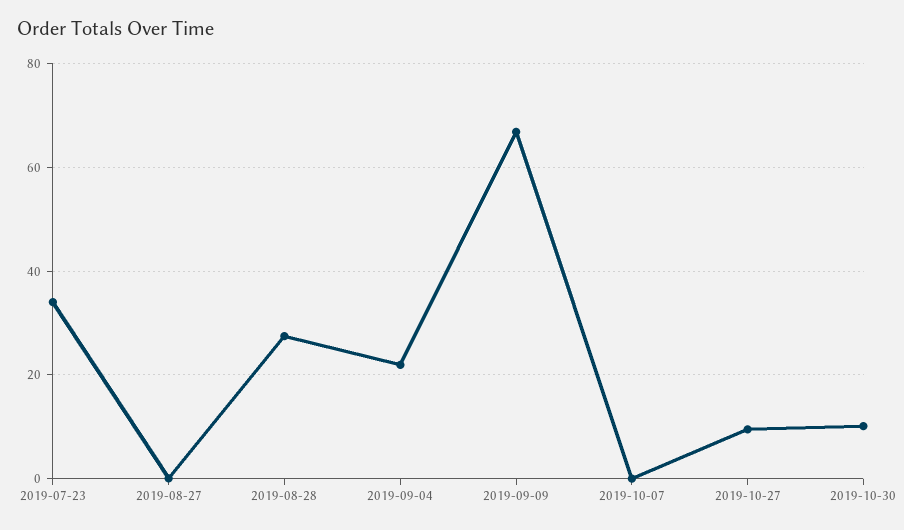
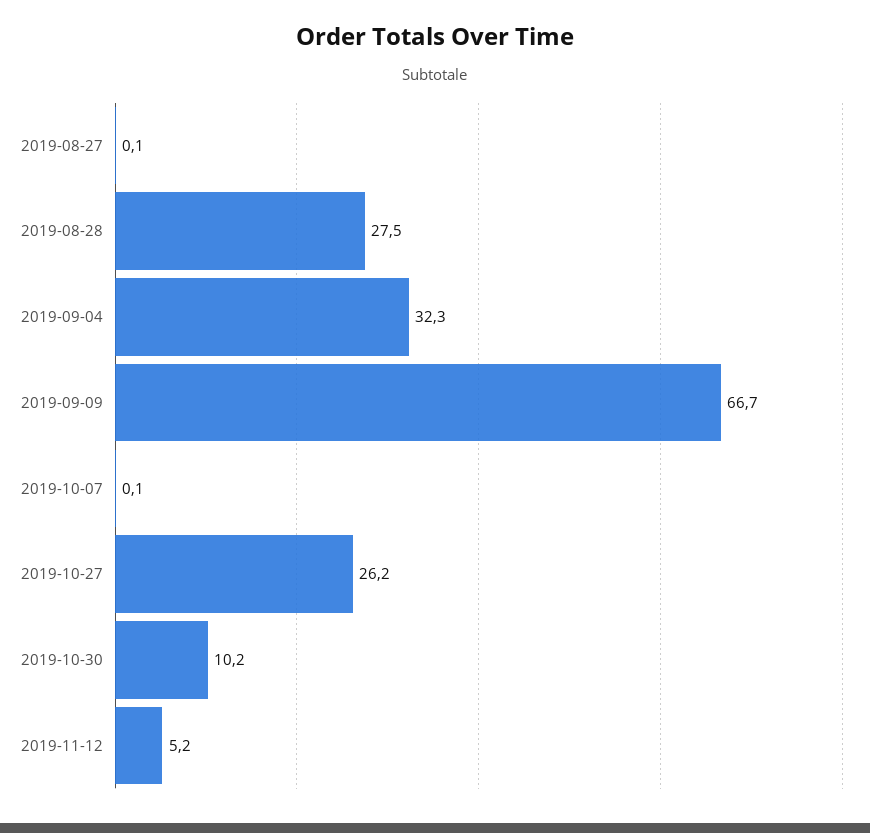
2019-07-23: 34 -> none
2019-09-04: 22 -> 32.3
2019-10-27: 10 -> 26.2
2019-11-12: none -> 5.2

